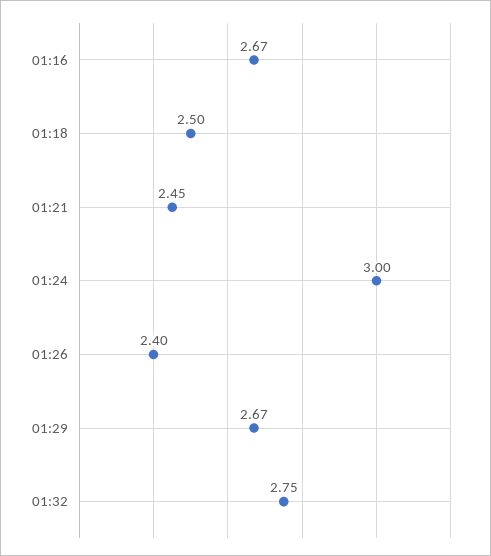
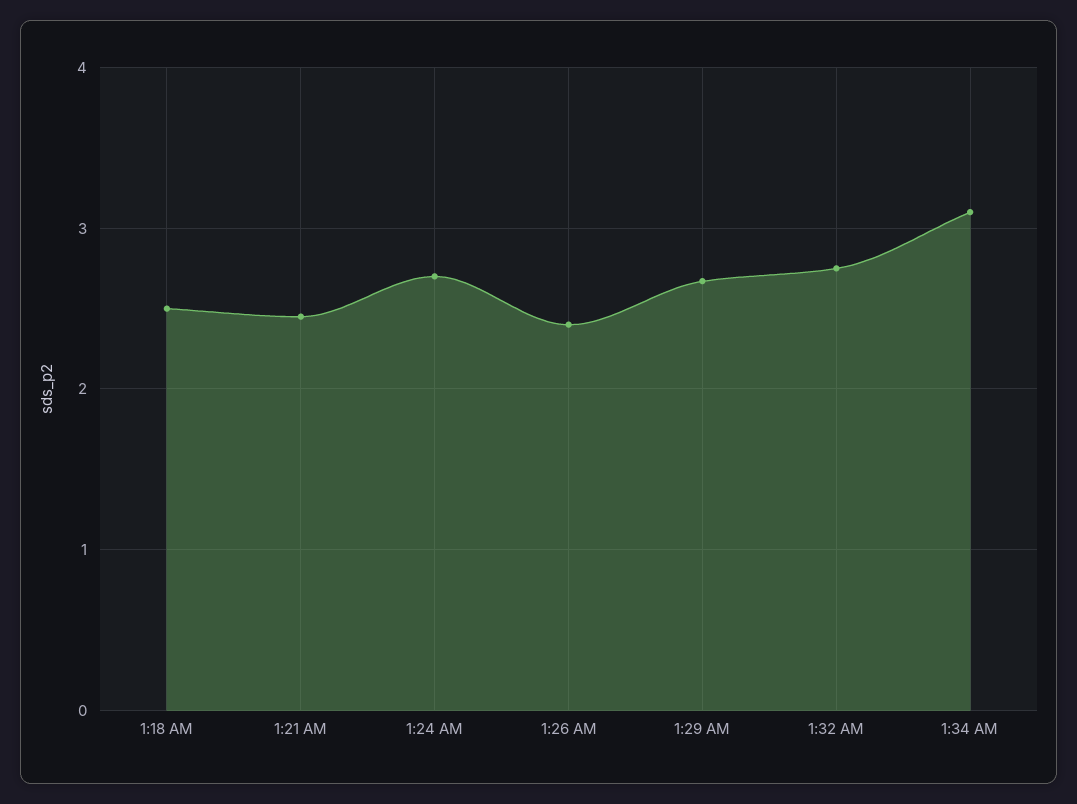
01:16: 2.67 -> none
01:24: 3 -> 2.7
1:34 AM: none -> 3.1

